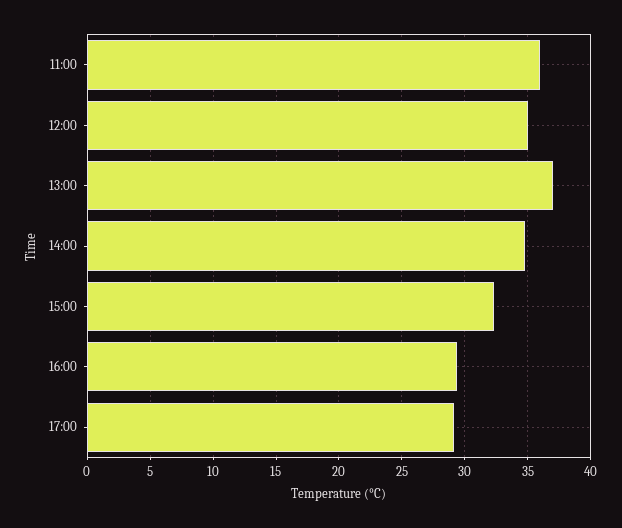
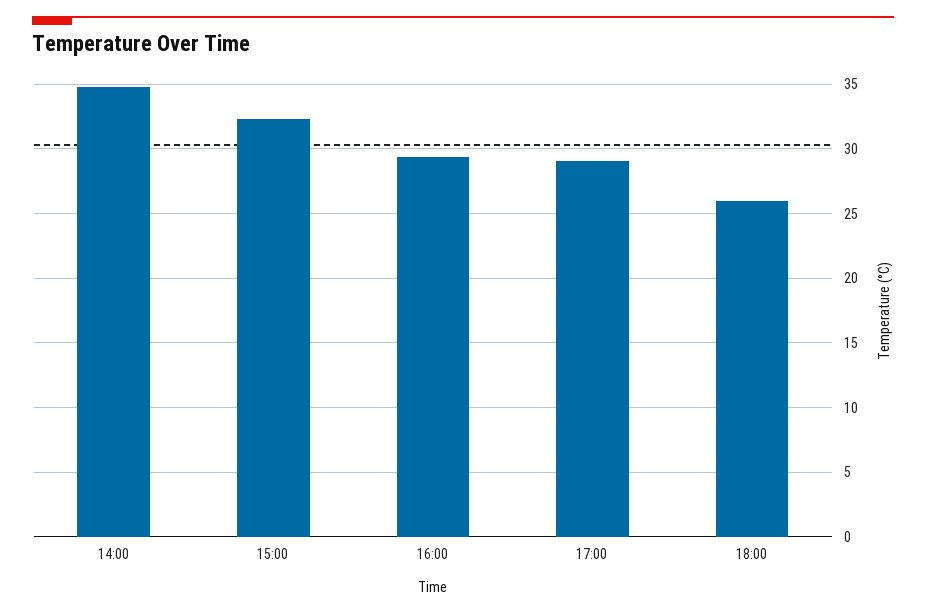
11:00: 36 -> none
12:00: 35 -> none
13:00: 37 -> none
18:00: none -> 26

